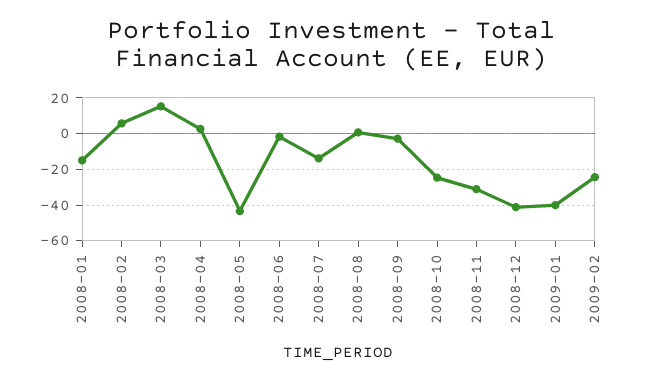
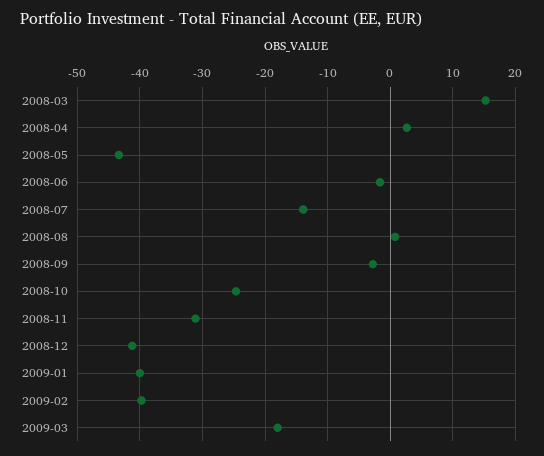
2008-01: -15 -> none
2008-02: 5 -> none
2009-02: -25 -> -40
2009-03: none -> -18

